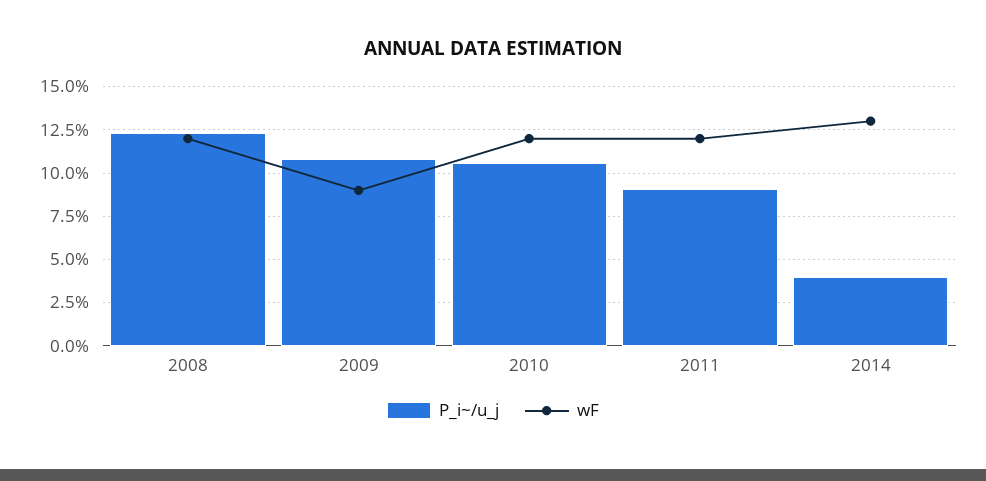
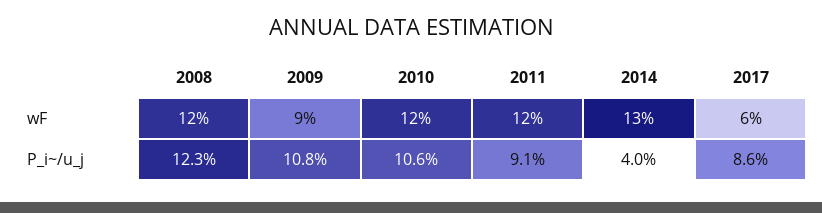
wF, 2017: none -> 6
P_i~/u_j, 2017: none -> 8.6

